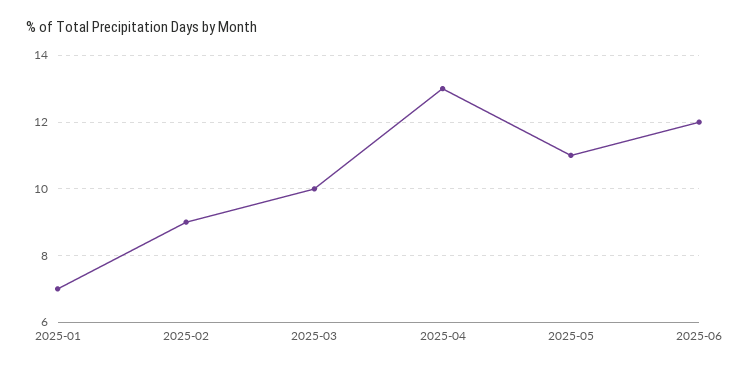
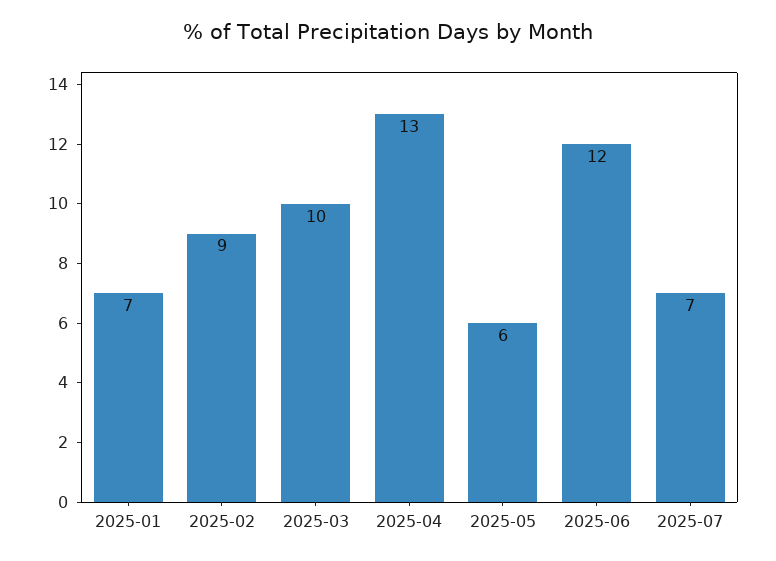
2025-05: 11 -> 6
2025-07: none -> 7

